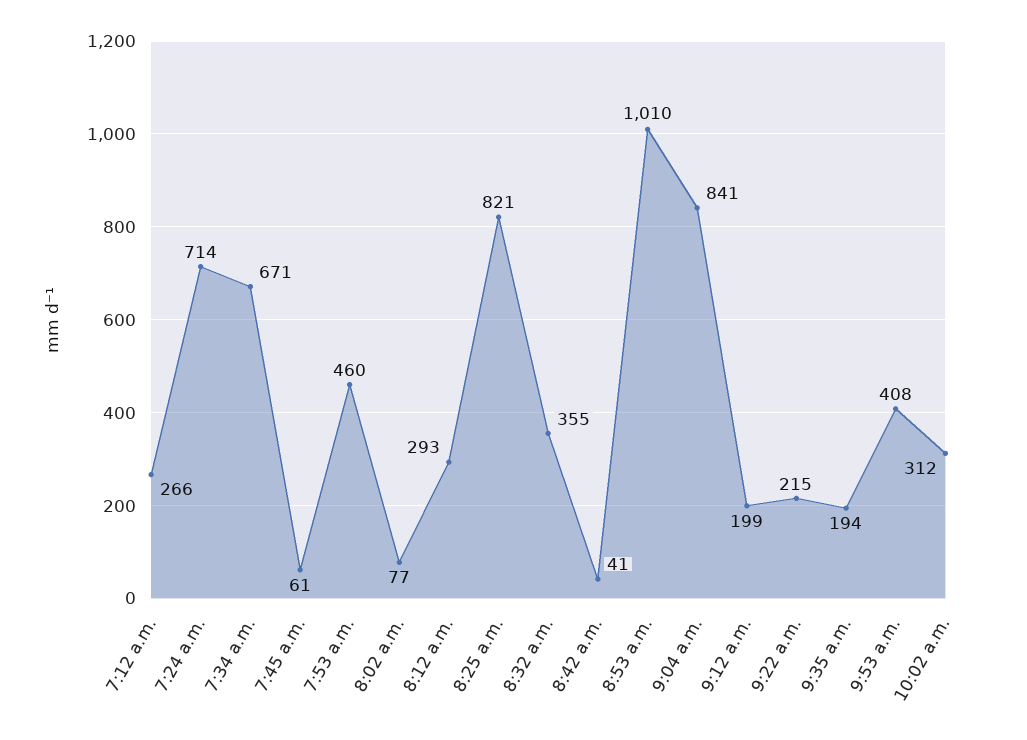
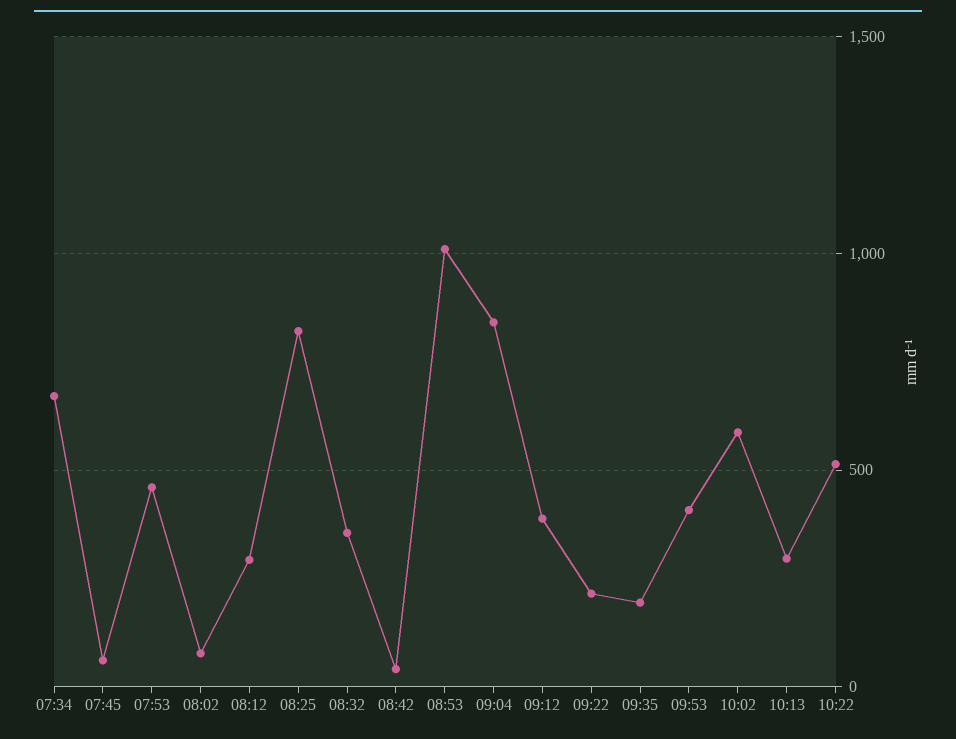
7:12 a.m.: 266 -> none
7:24 a.m.: 714 -> none
9:12 a.m.: 199 -> 400
10:02 a.m.: 312 -> 600
10:13: none -> 300
10:22: none -> 500

